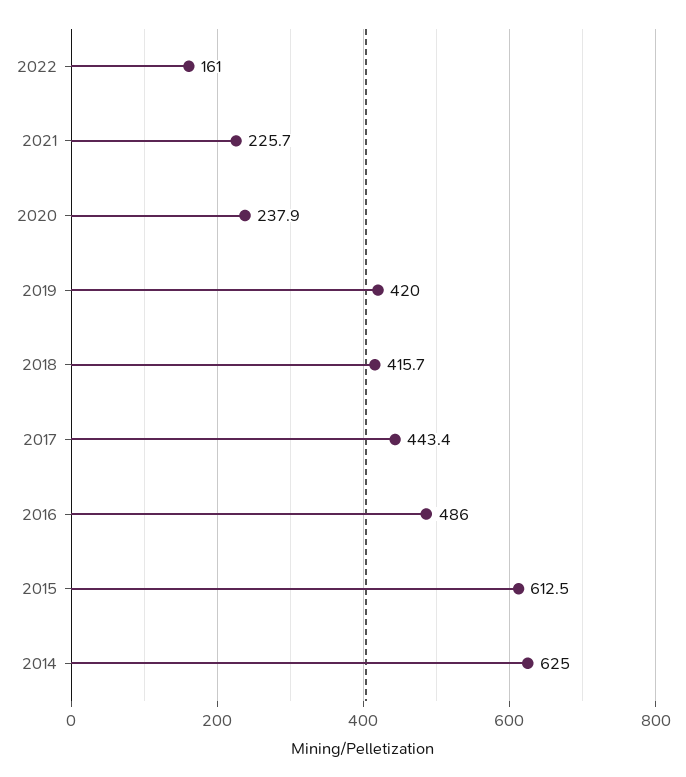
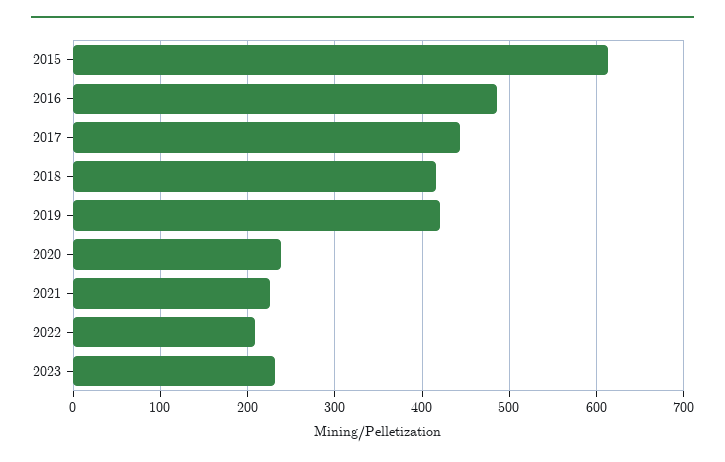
2022: 161 -> 210
2014: 625 -> none
2023: none -> 230

